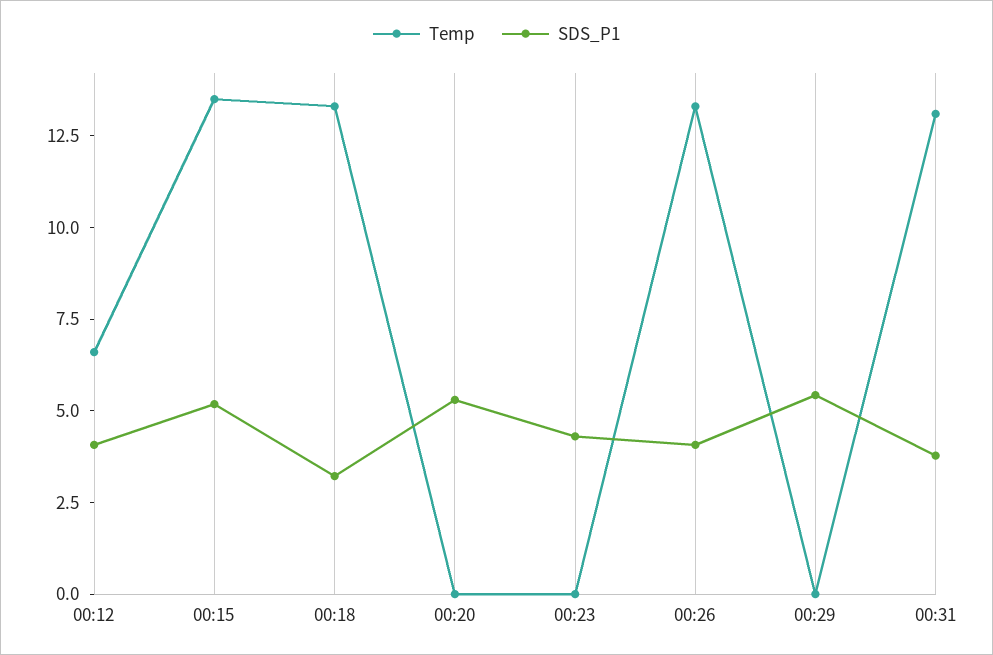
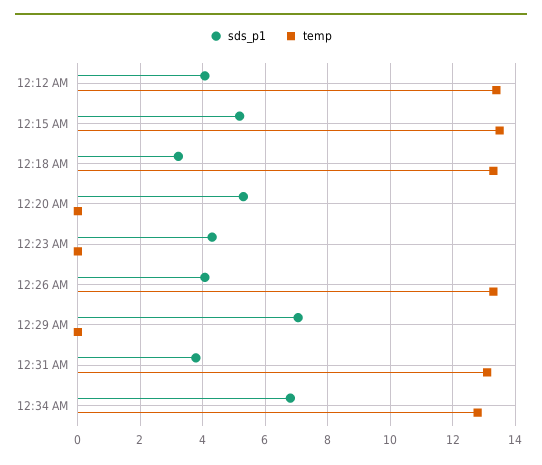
Temp, 00:12: 6.5 -> 13.4
SDS_P1, 00:29: 5.5 -> 7
SDS_P1, 12:34 AM: none -> 6.8
Temp, 12:34 AM: none -> 12.8

